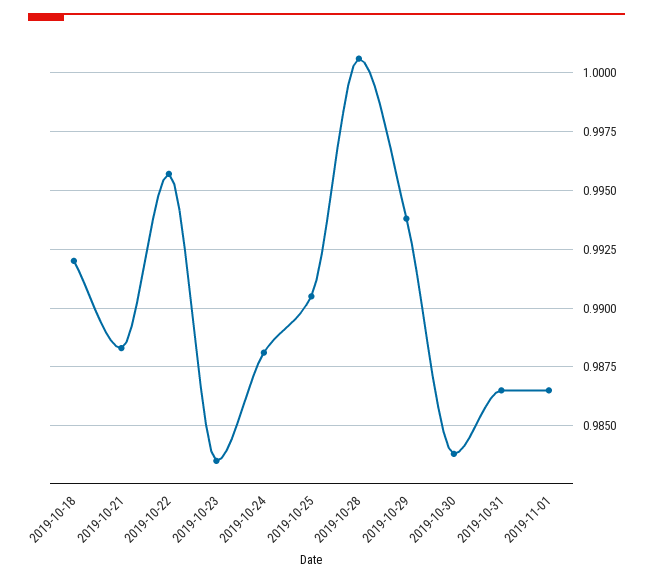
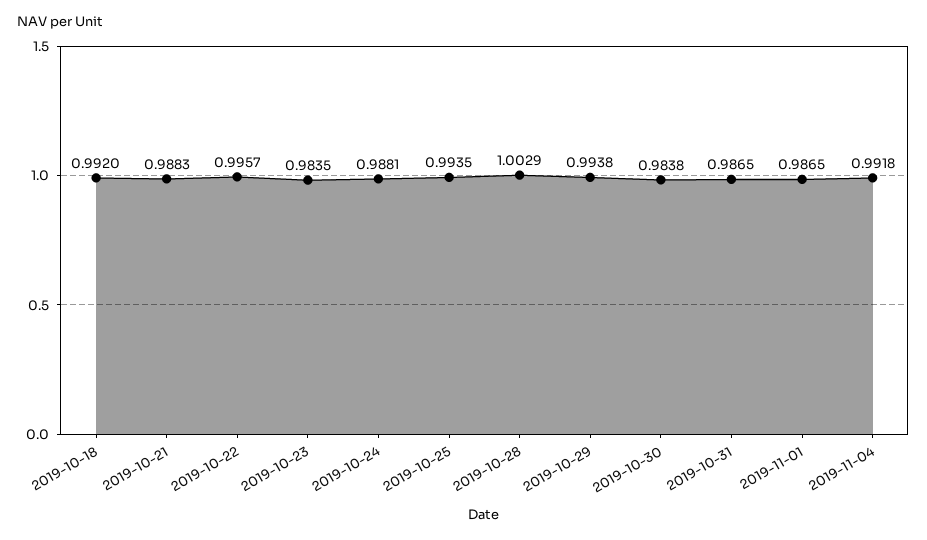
2019-10-25: 0.9905 -> 0.9935
2019-10-28: 1.0005 -> 1.0029
2019-11-04: none -> 0.9918

